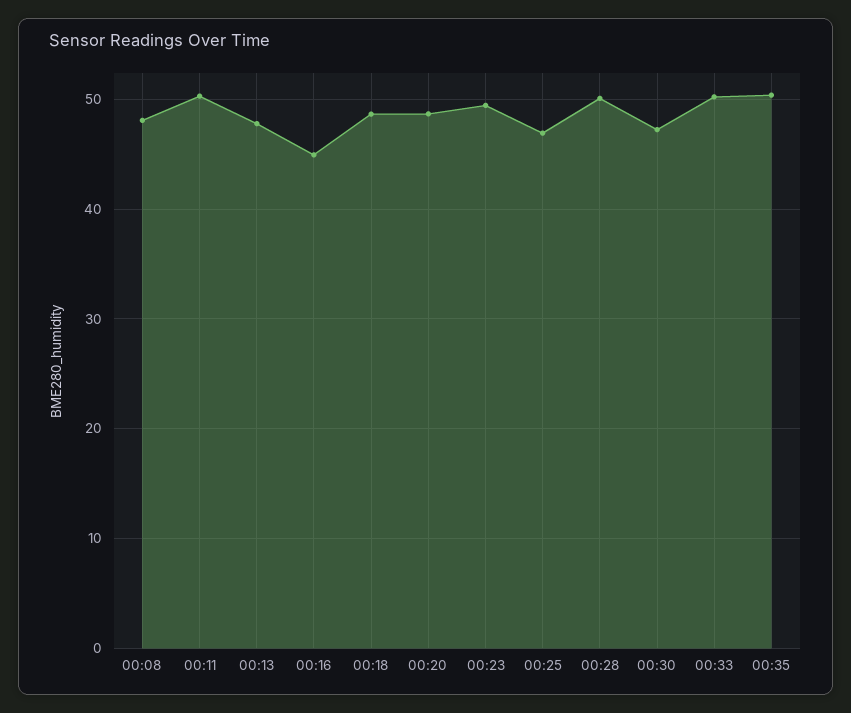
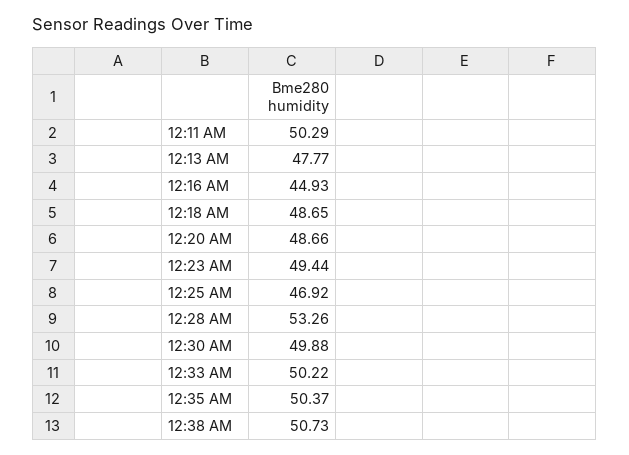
00:08: 48 -> none
00:28: 50 -> 53.26
00:30: 47 -> 49.88
12:38 AM: none -> 50.73

